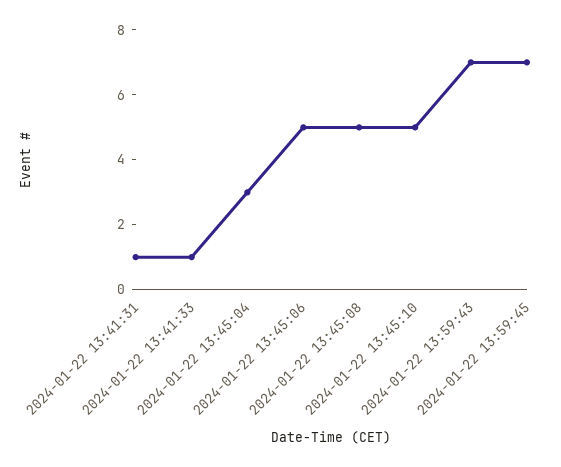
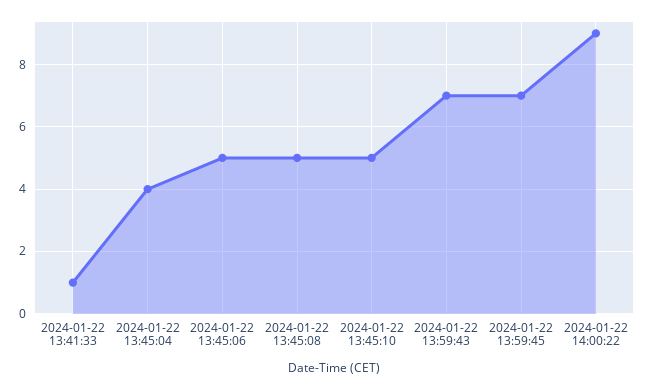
2024-01-22 13:41:31: 1 -> none
2024-01-22 13:45:04: 3 -> 4
2024-01-22 14:00:22: none -> 9

